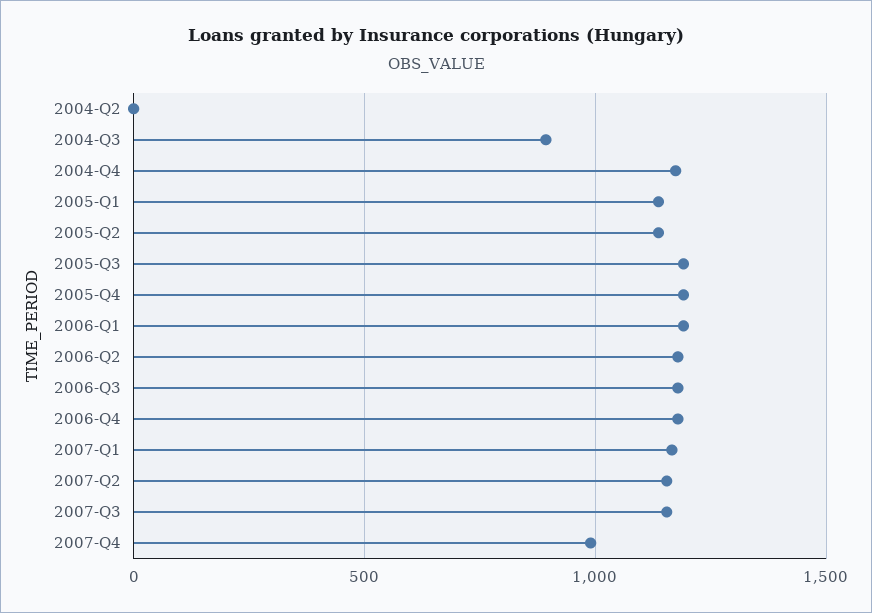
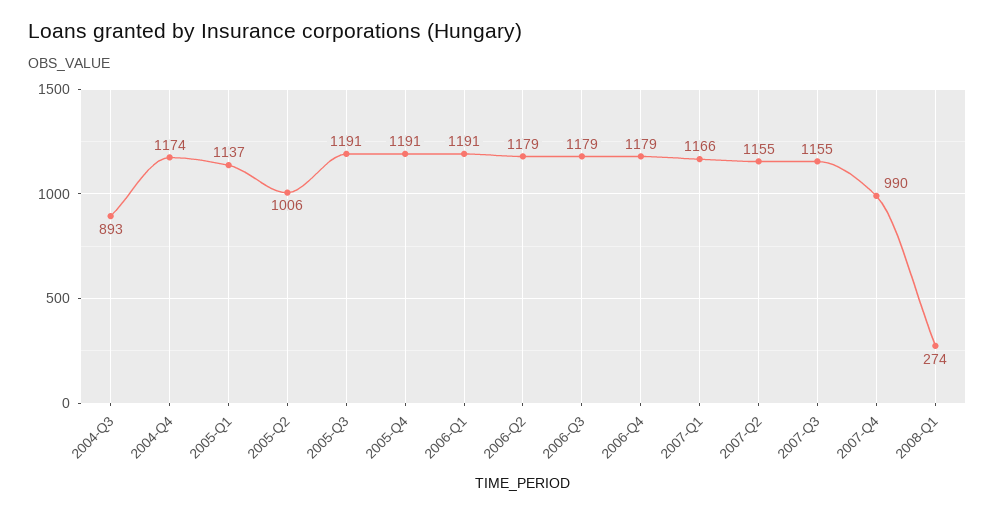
2004-Q2: 0 -> none
2005-Q2: 1150 -> 1006
2008-Q1: none -> 274

